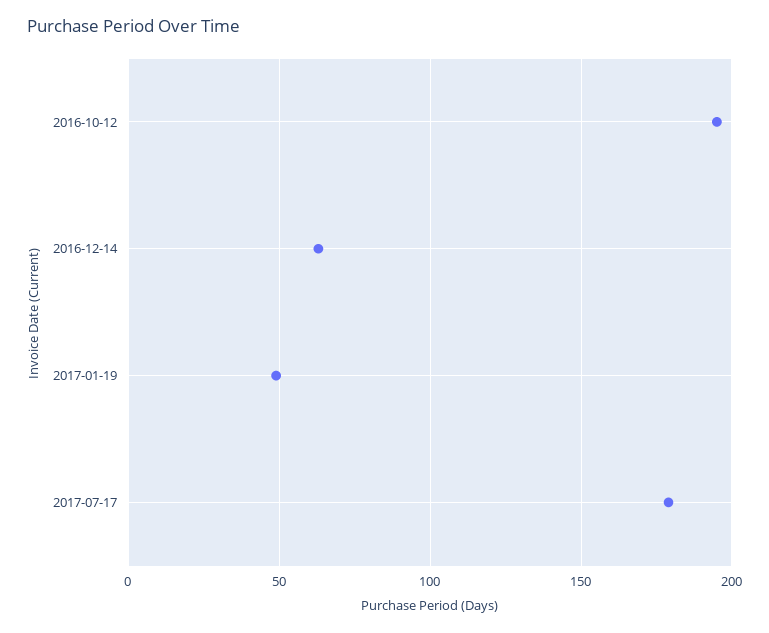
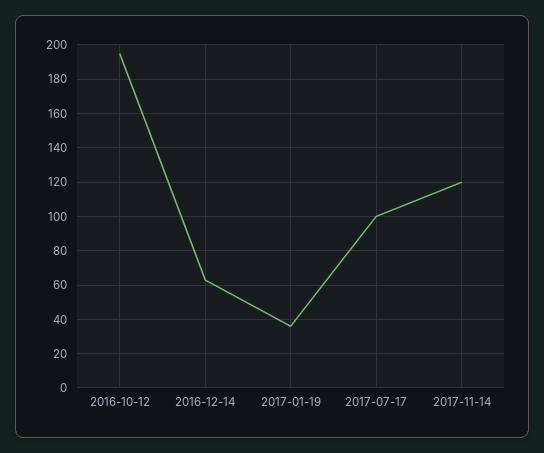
2017-01-19: 50 -> 35
2017-07-17: 180 -> 100
2017-11-14: none -> 120

